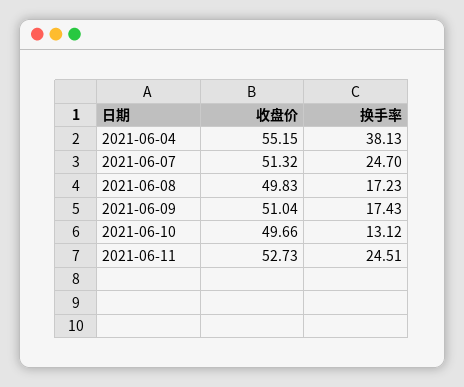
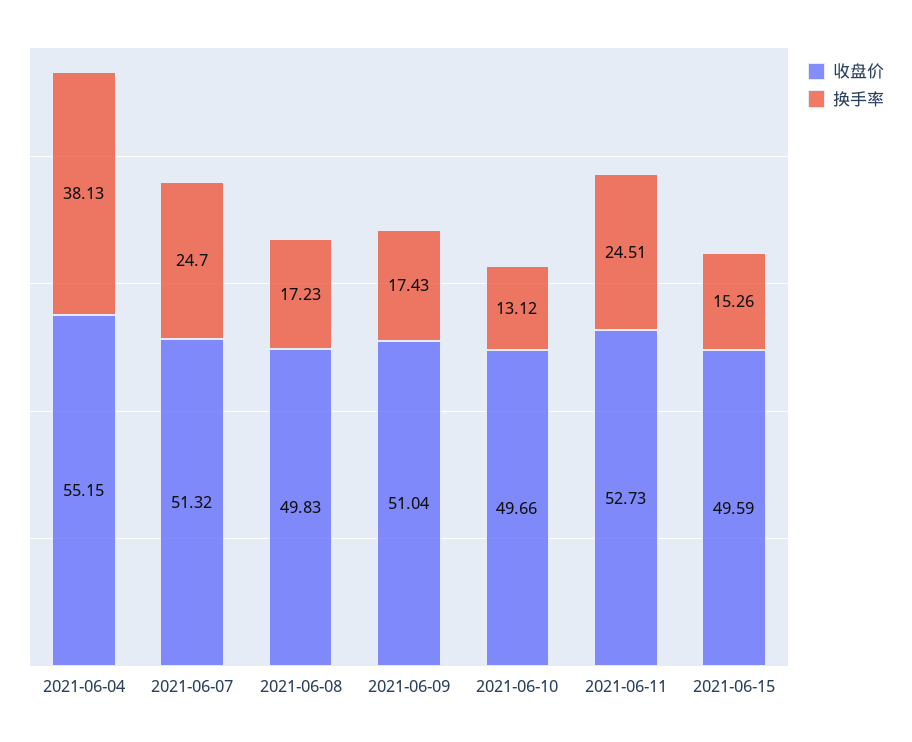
收盘价, 2021-06-15: none -> 49.59
换手率, 2021-06-15: none -> 15.26

